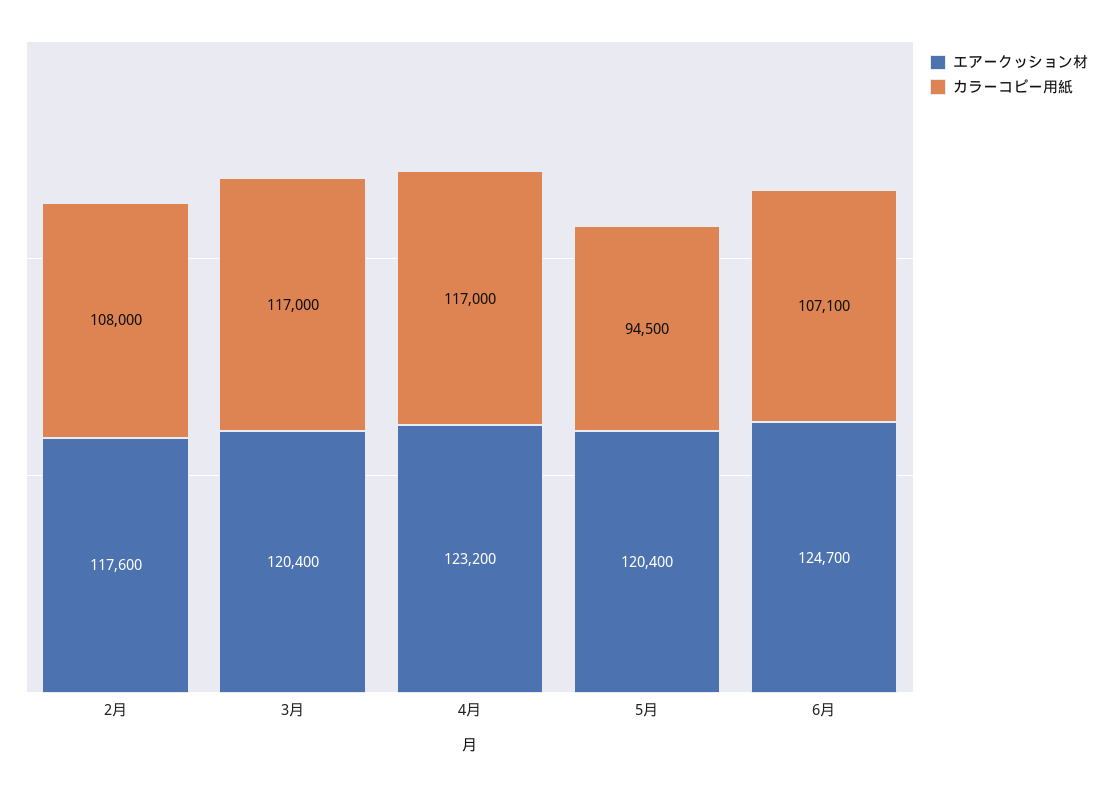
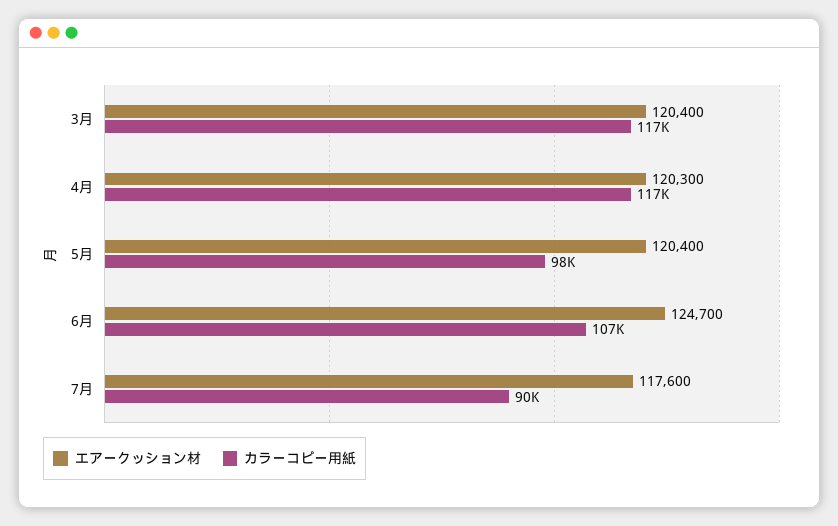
エアークッション材, 2月: 117600 -> none
カラーコピー用紙, 2月: 108000 -> none
エアークッション材, 4月: 123200 -> 120300
カラーコピー用紙, 5月: 94500 -> 98000
エアークッション材, 7月: none -> 117600
カラーコピー用紙, 7月: none -> 90000

